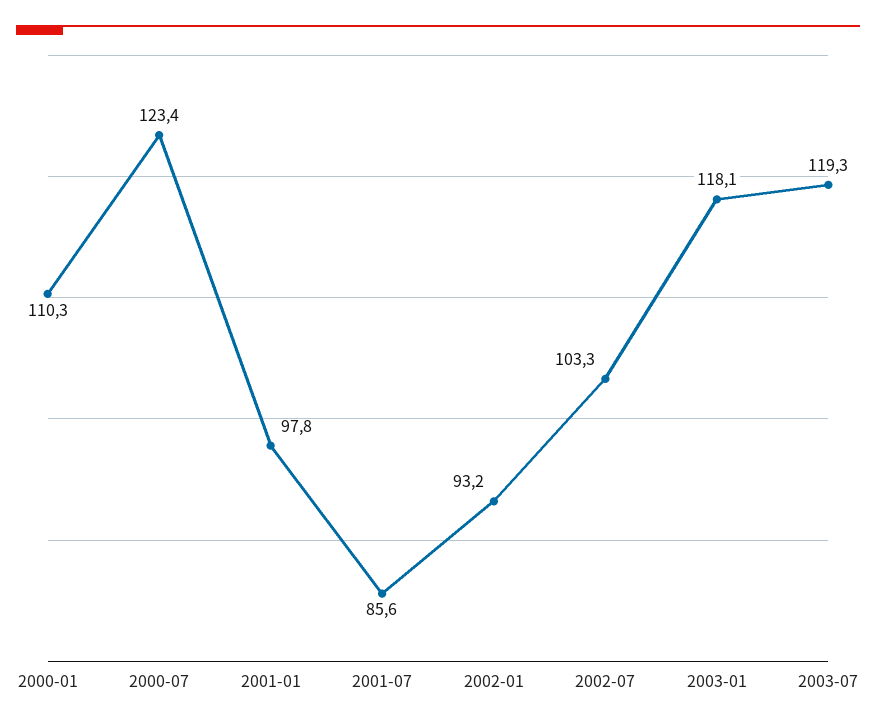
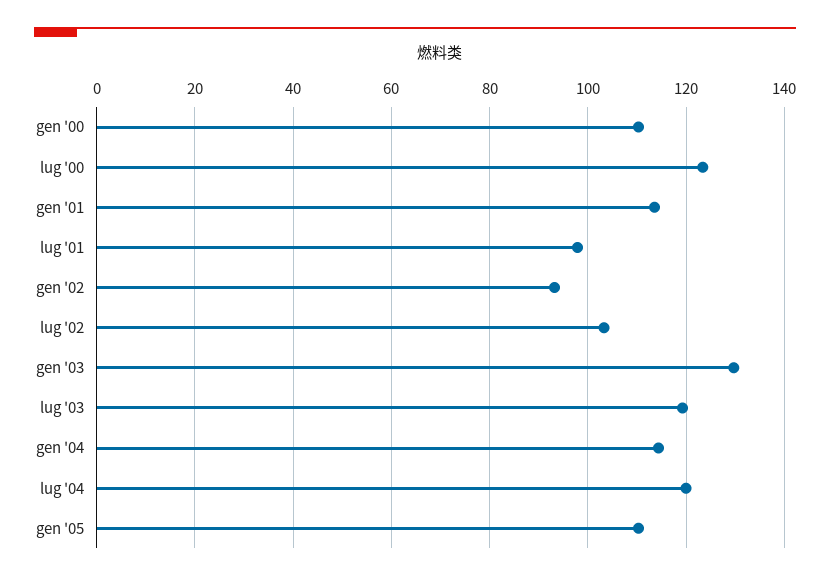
2001-01: 97.8 -> 114
2001-07: 85.6 -> 98
2003-01: 118.1 -> 130
gen '04: none -> 114
lug '04: none -> 120
gen '05: none -> 110

